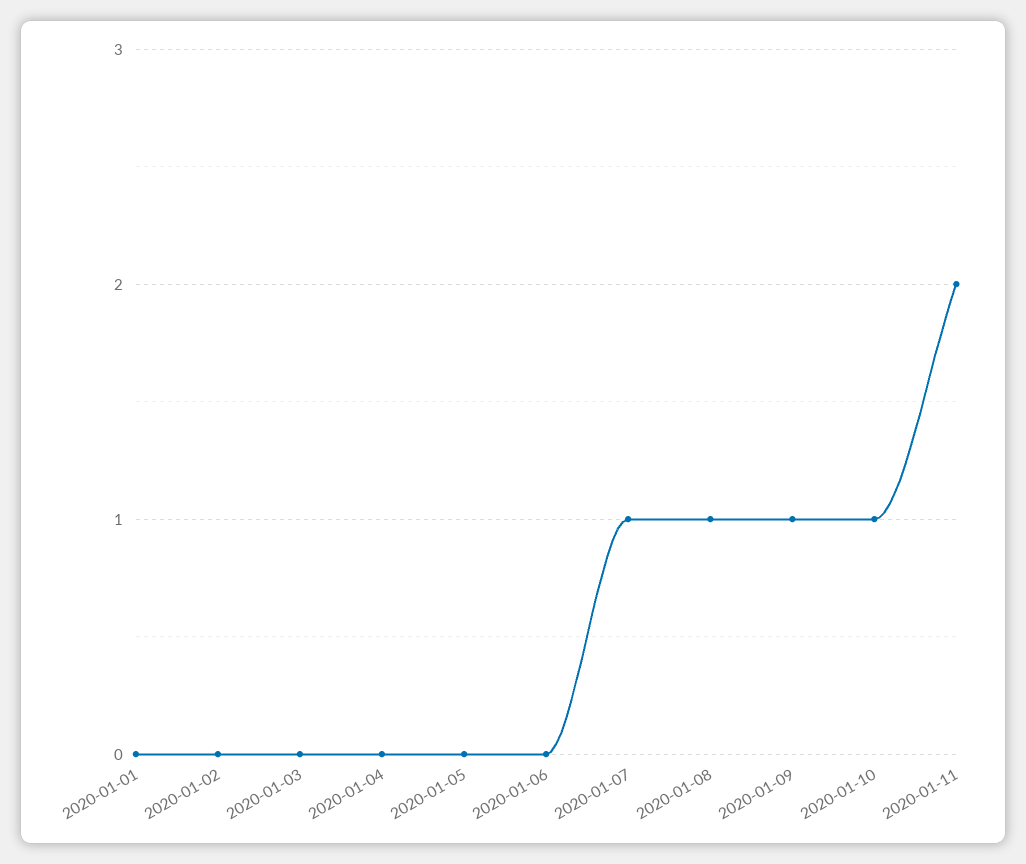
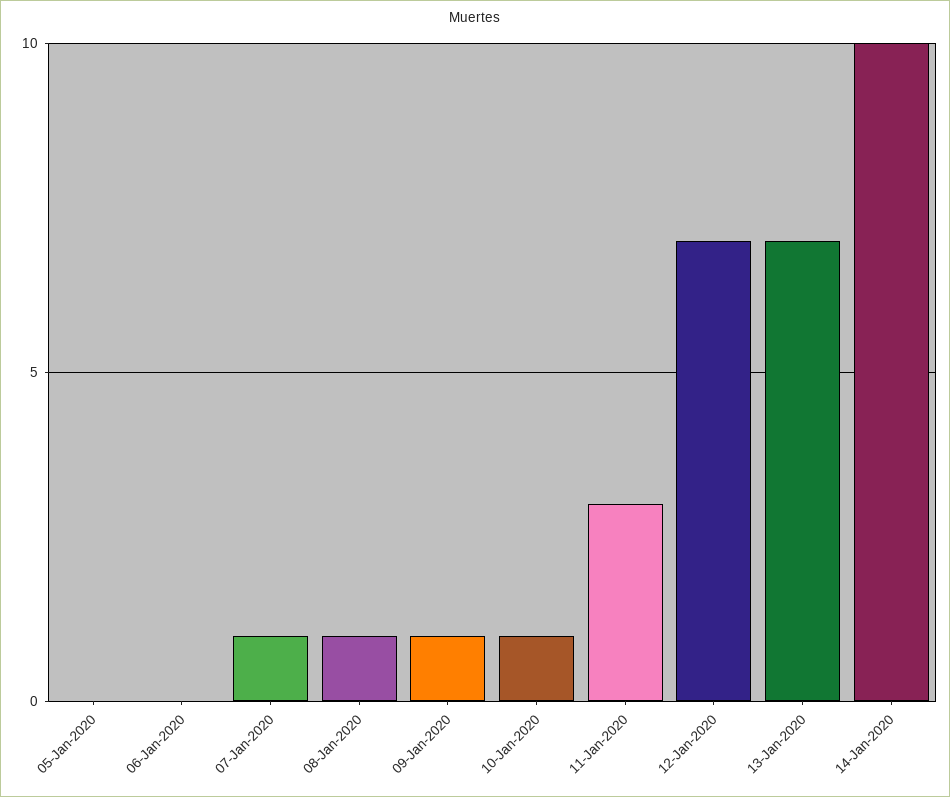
2020-01-01: 0 -> none
2020-01-02: 0 -> none
2020-01-03: 0 -> none
2020-01-04: 0 -> none
2020-01-11: 2 -> 3
12-Jan-2020: none -> 7
13-Jan-2020: none -> 7
14-Jan-2020: none -> 10

